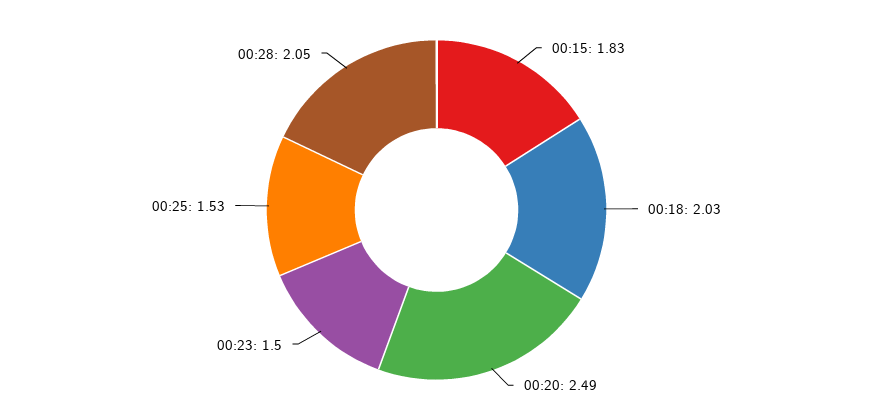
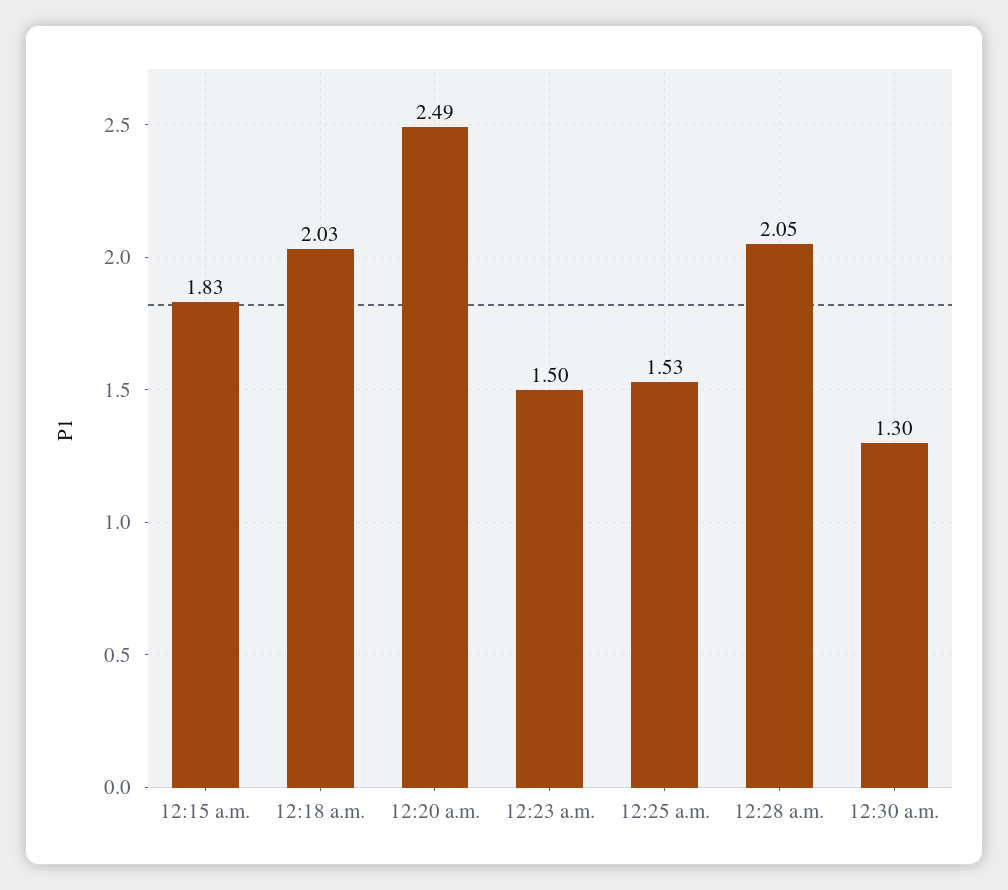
12:30 a.m.: none -> 1.3

